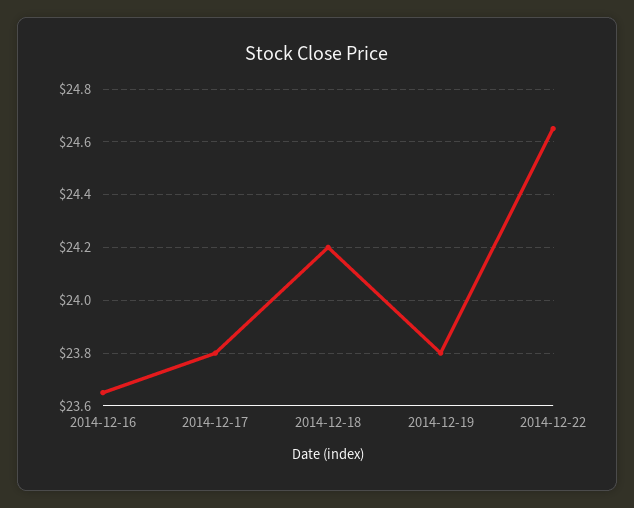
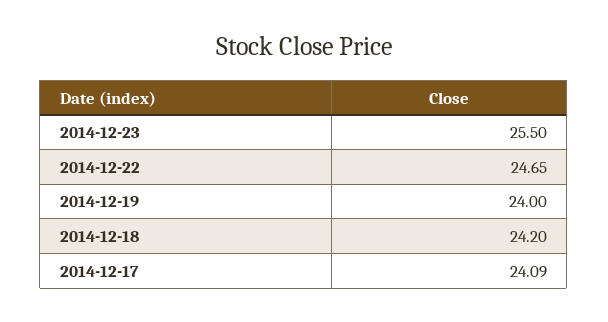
2014-12-16: 23.65 -> none
2014-12-17: 23.8 -> 24.09
2014-12-19: 23.8 -> 24
2014-12-23: none -> 25.5

